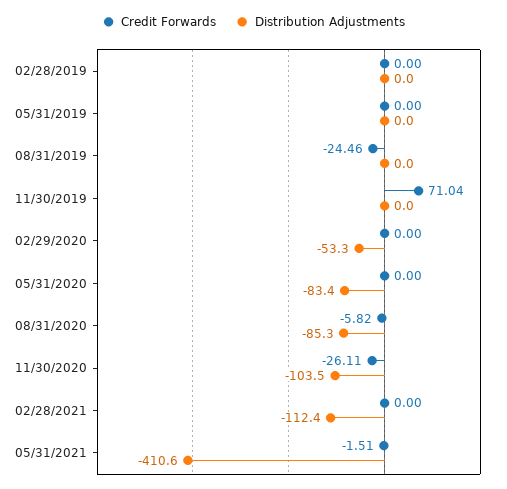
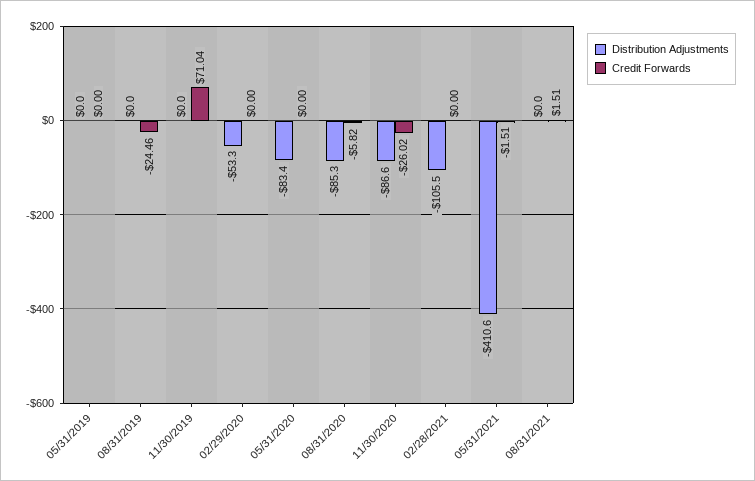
Credit Forwards, 02/28/2019: 0 -> none
Distribution Adjustments, 02/28/2019: 0 -> none
Credit Forwards, 11/30/2020: -26.11 -> -26.02
Distribution Adjustments, 11/30/2020: -103.5 -> -86.6
Distribution Adjustments, 02/28/2021: -112.4 -> -105.5
Distribution Adjustments, 08/31/2021: none -> 0
Credit Forwards, 08/31/2021: none -> 1.51

